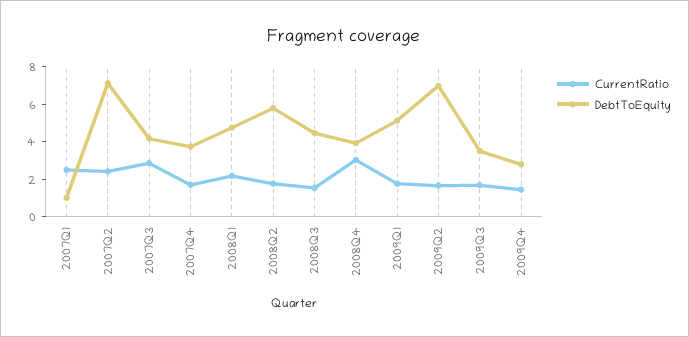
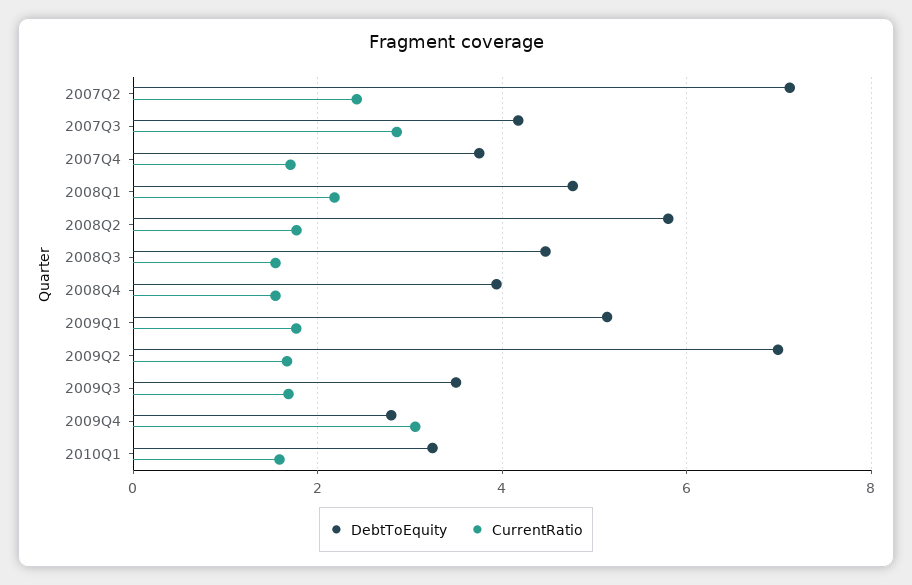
CurrentRatio, 2007Q1: 2.5 -> none
DebtToEquity, 2007Q1: 1 -> none
CurrentRatio, 2008Q4: 3 -> 1.6
CurrentRatio, 2009Q4: 1.5 -> 3
DebtToEquity, 2010Q1: none -> 3.2
CurrentRatio, 2010Q1: none -> 1.6

